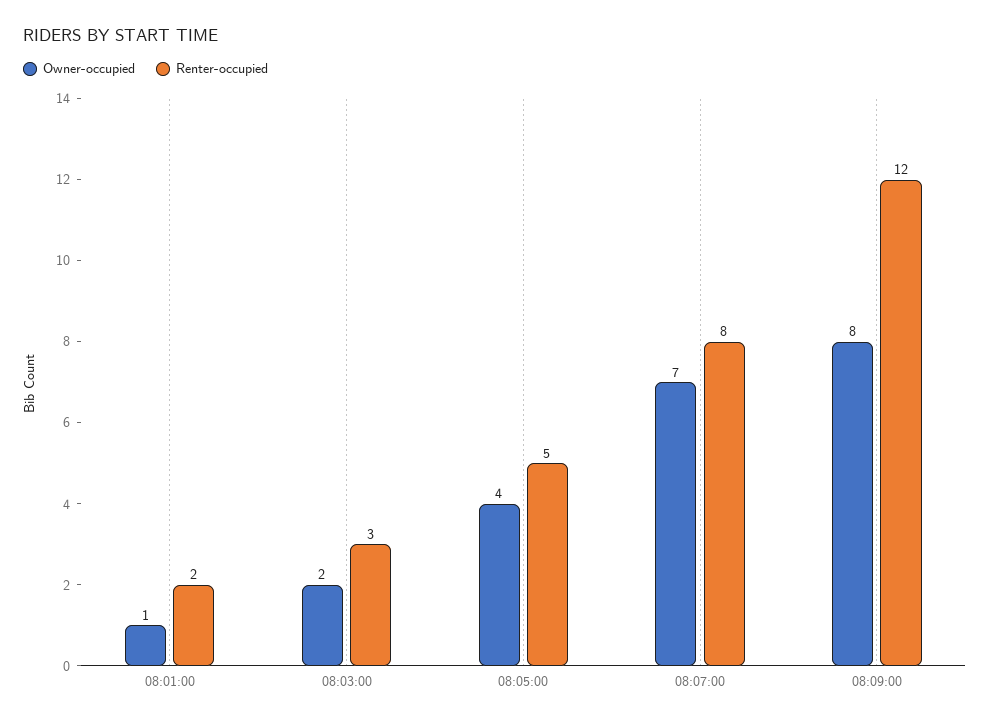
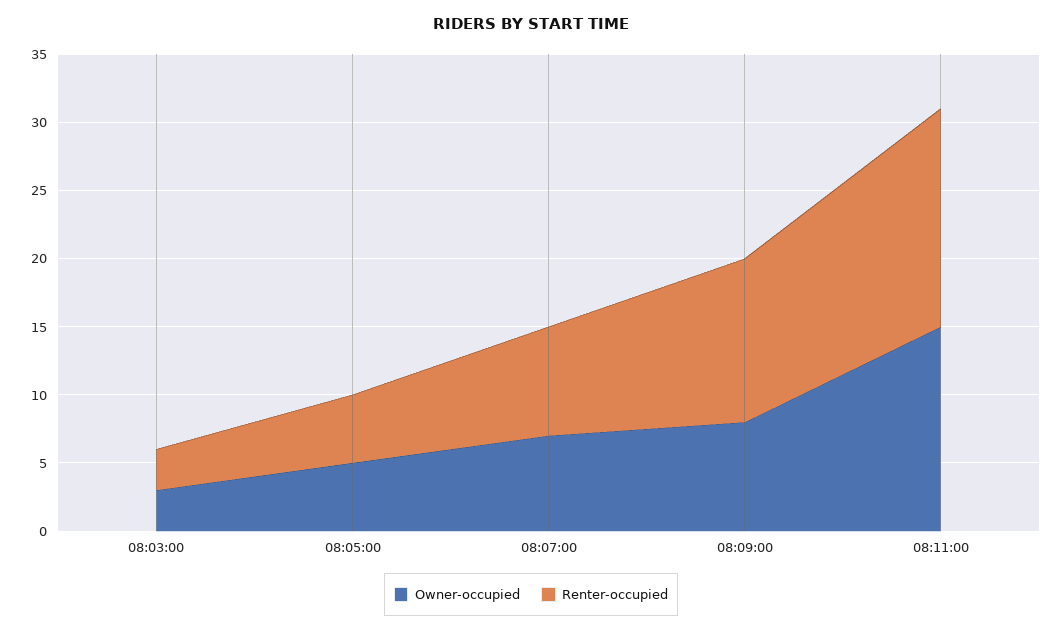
Owner-occupied, 08:01:00: 1 -> none
Renter-occupied, 08:01:00: 2 -> none
Owner-occupied, 08:03:00: 2 -> 3
Owner-occupied, 08:05:00: 4 -> 5
Owner-occupied, 08:11:00: none -> 15
Renter-occupied, 08:11:00: none -> 16

